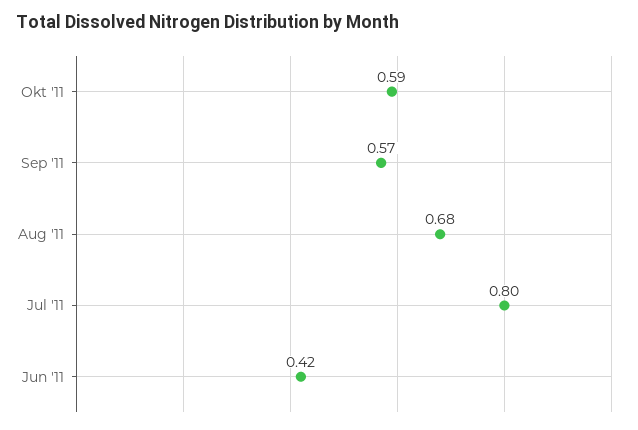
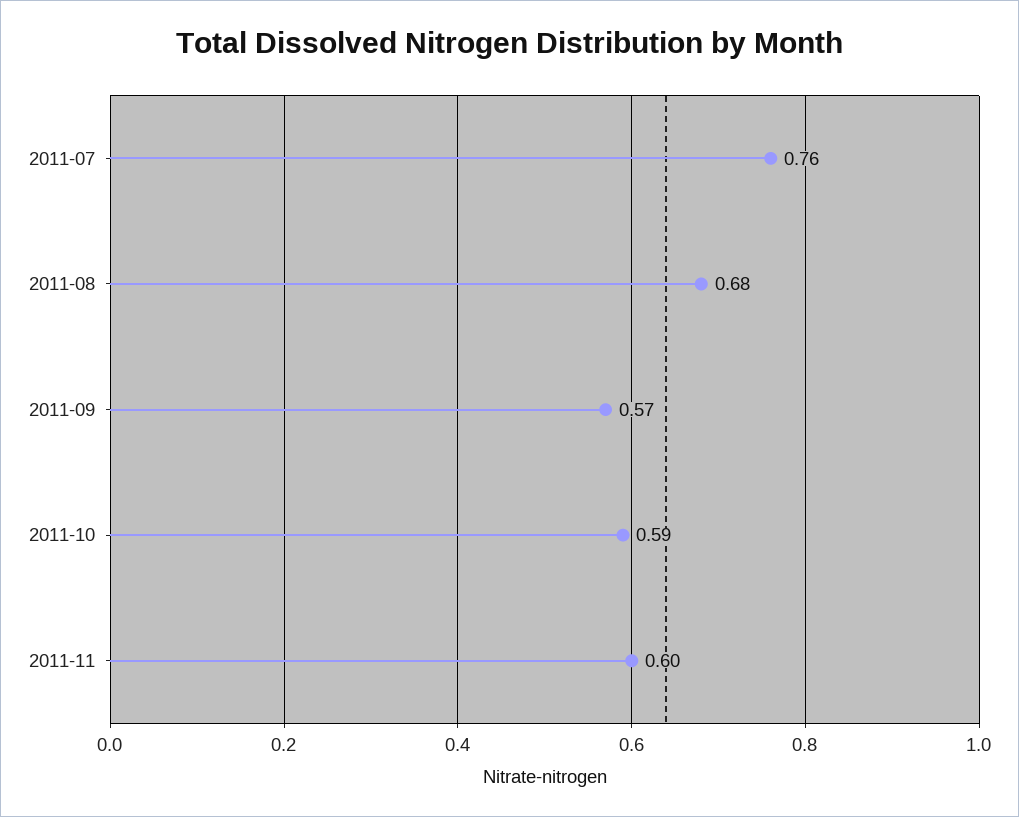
Jul '11: 0.8 -> 0.76
Jun '11: 0.42 -> none
2011-11: none -> 0.6

